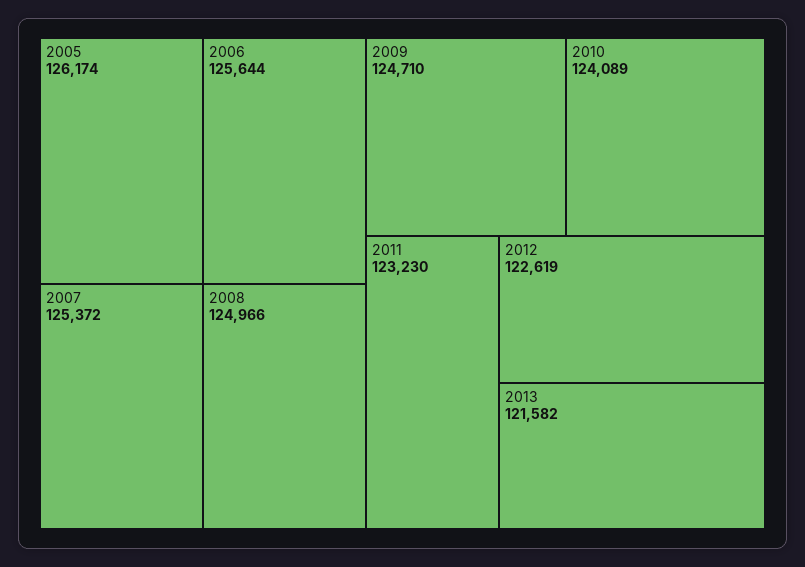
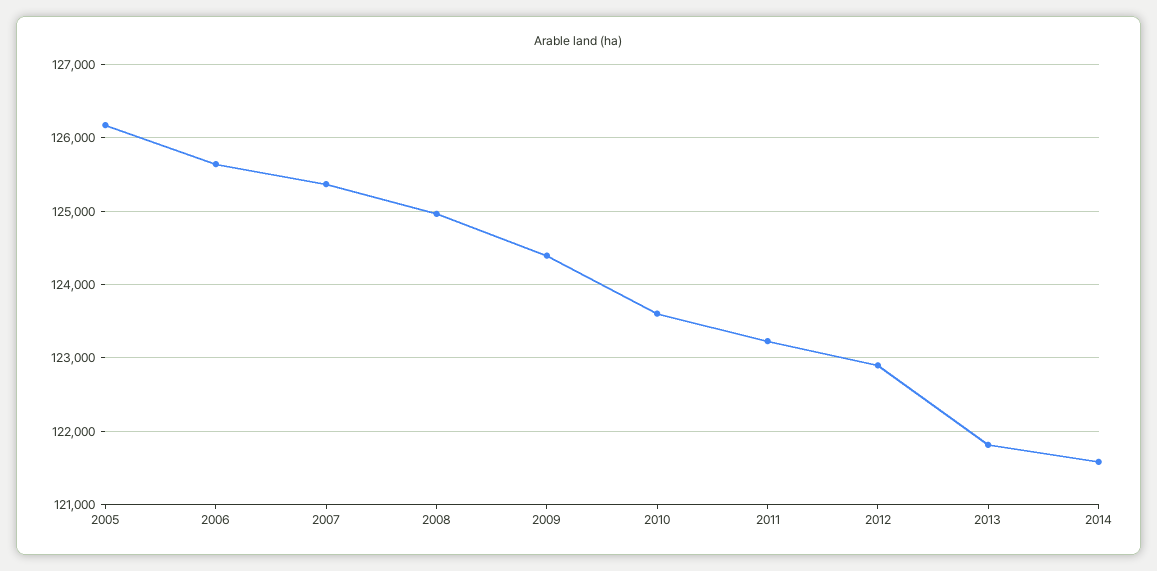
2009: 124710 -> 124400
2010: 124089 -> 123600
2012: 122619 -> 122900
2013: 121582 -> 121800
2014: none -> 121600

